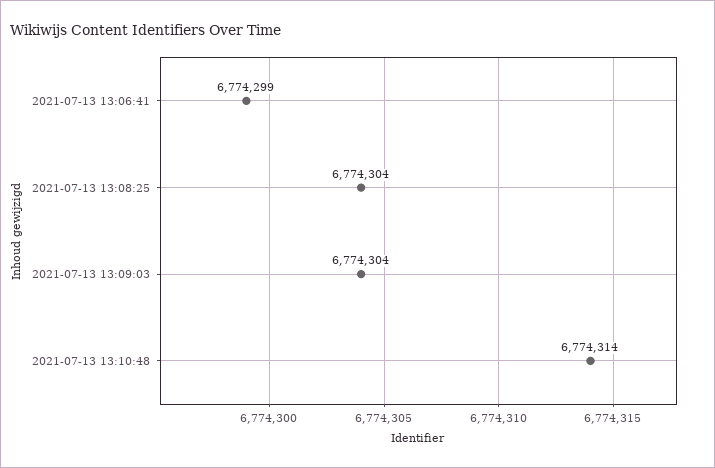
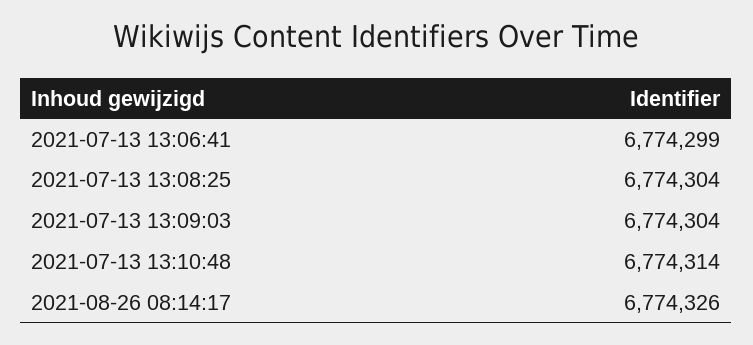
2021-08-26 08:14:17: none -> 6774326

